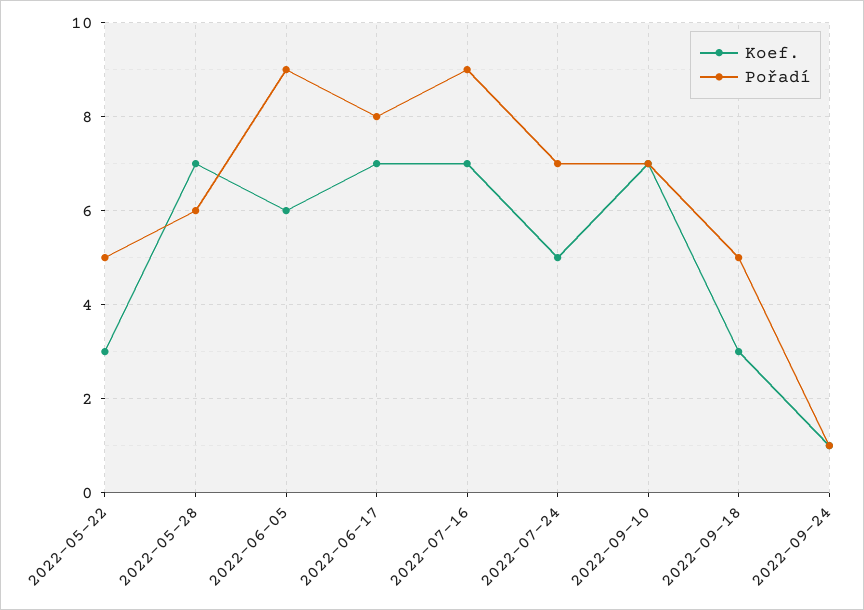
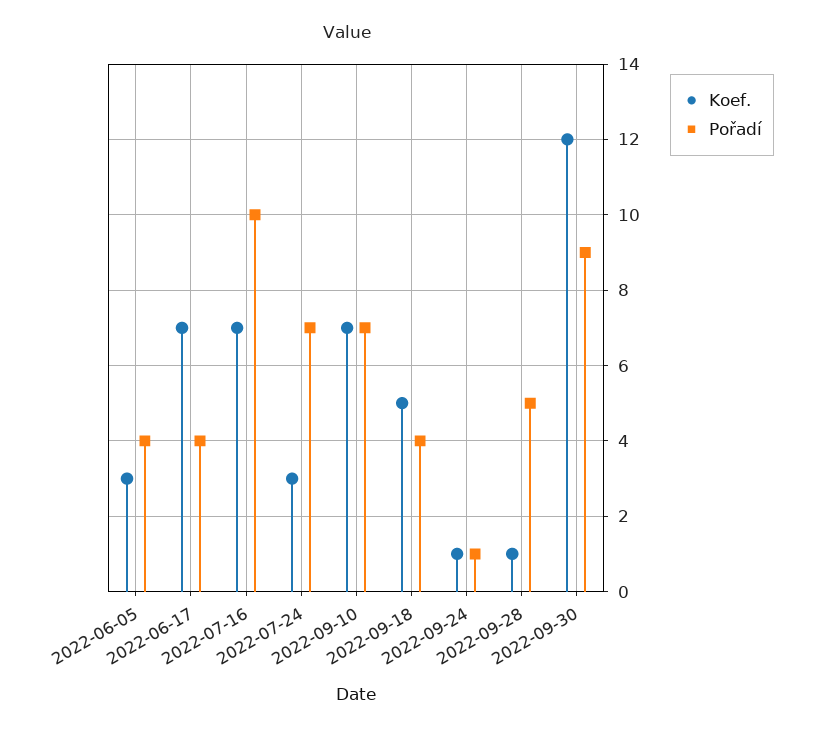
Koef., 2022-05-22: 3 -> none
Pořadí, 2022-05-22: 5 -> none
Koef., 2022-05-28: 7 -> none
Pořadí, 2022-05-28: 6 -> none
Koef., 2022-06-05: 6 -> 3
Pořadí, 2022-06-05: 9 -> 4
Pořadí, 2022-06-17: 8 -> 4
Pořadí, 2022-07-16: 9 -> 10
Koef., 2022-07-24: 5 -> 3
Koef., 2022-09-18: 3 -> 5
Pořadí, 2022-09-18: 5 -> 4
Koef., 2022-09-28: none -> 1
Pořadí, 2022-09-28: none -> 5
Koef., 2022-09-30: none -> 12
Pořadí, 2022-09-30: none -> 9

